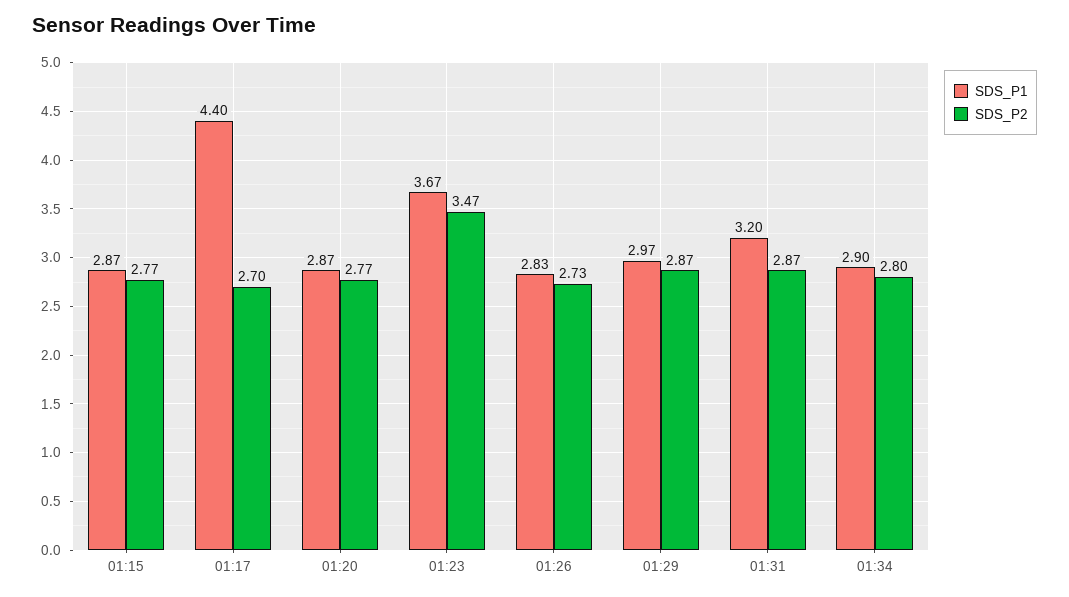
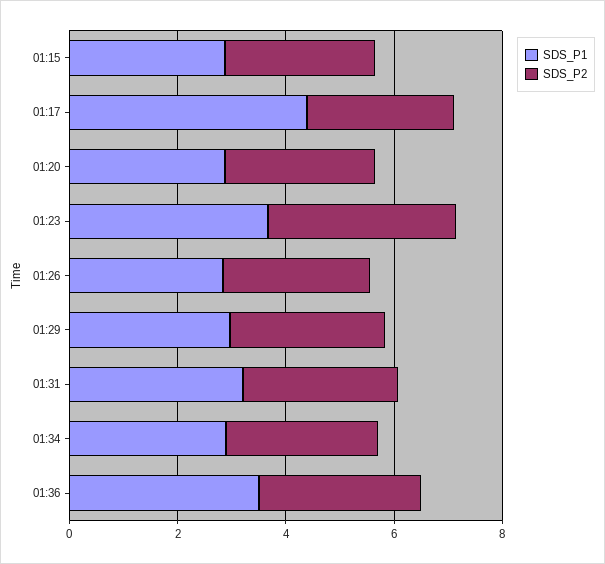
SDS_P1, 01:36: none -> 3.5
SDS_P2, 01:36: none -> 3

